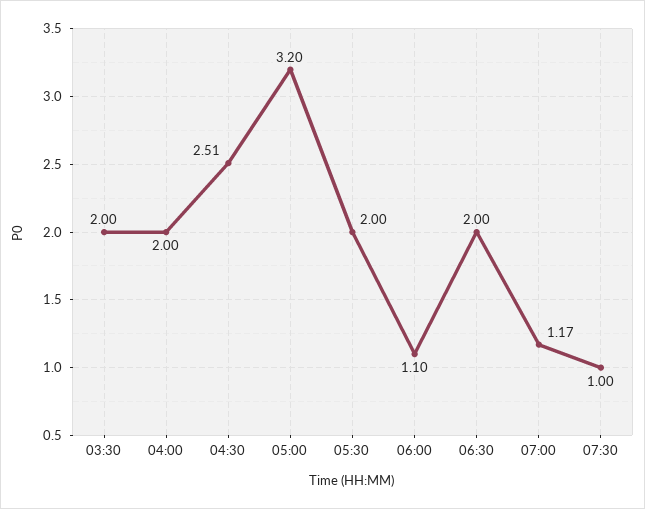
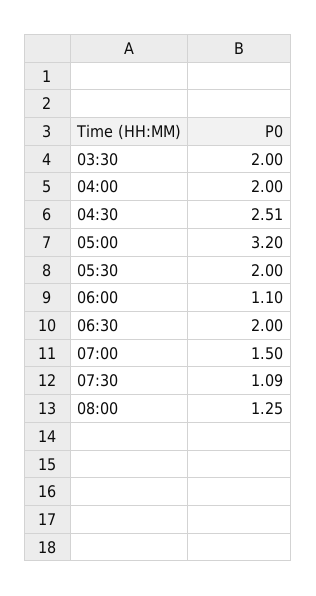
07:00: 1.17 -> 1.5
07:30: 1 -> 1.09
08:00: none -> 1.25

